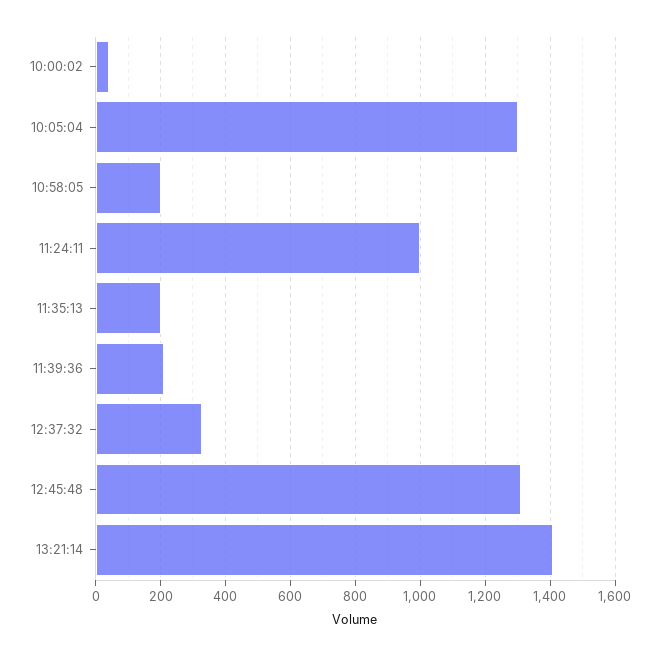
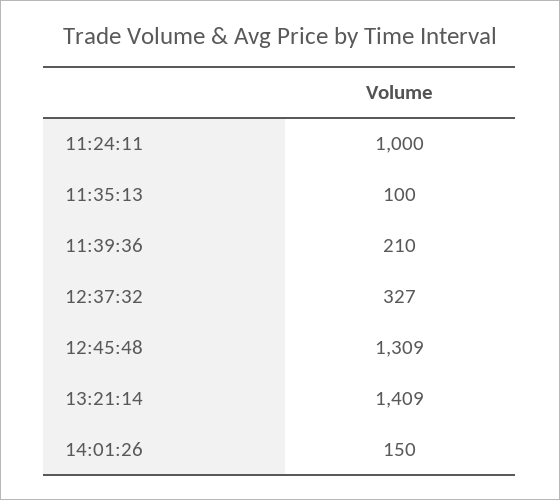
10:00:02: 40 -> none
10:05:04: 1300 -> none
10:58:05: 200 -> none
11:35:13: 200 -> 100
14:01:26: none -> 150

